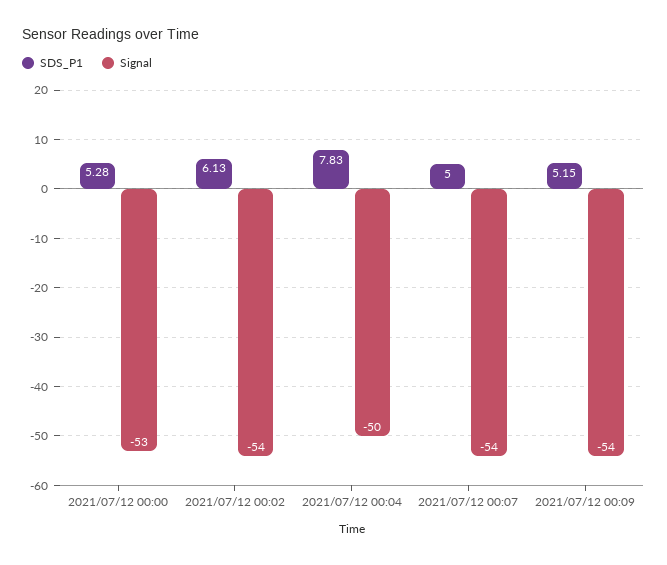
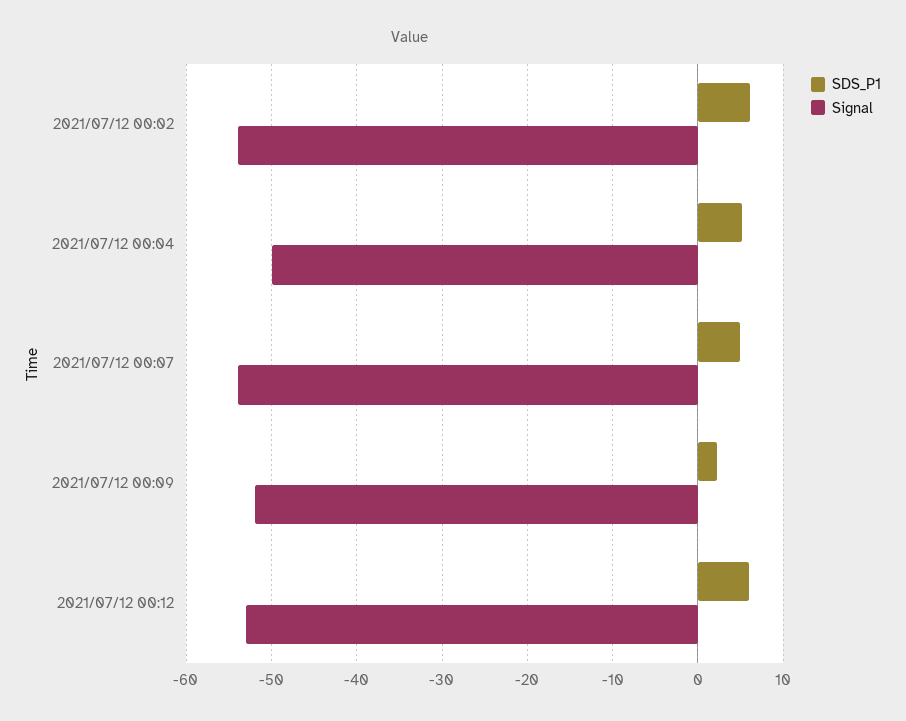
SDS_P1, 2021/07/12 00:00: 5.28 -> none
Signal, 2021/07/12 00:00: -53 -> none
SDS_P1, 2021/07/12 00:04: 7.83 -> 5
SDS_P1, 2021/07/12 00:09: 5.15 -> 2
Signal, 2021/07/12 00:09: -54 -> -52
SDS_P1, 2021/07/12 00:12: none -> 6
Signal, 2021/07/12 00:12: none -> -53

